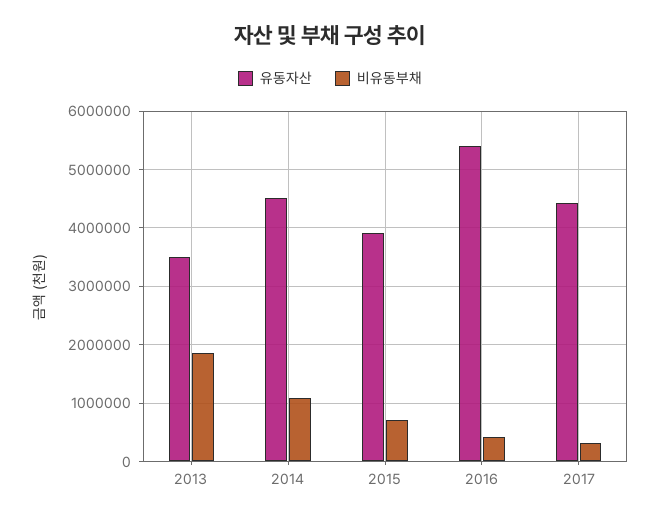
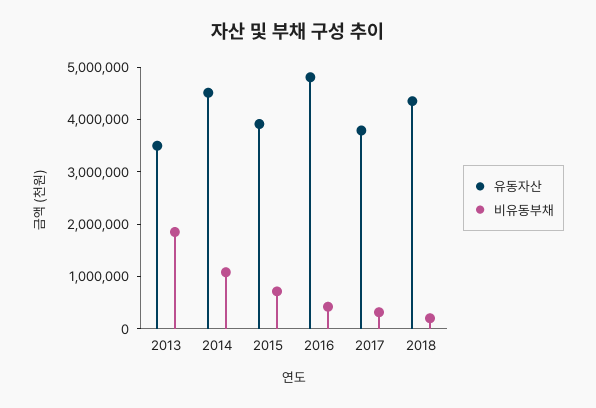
유동자산, 2016: 5400000 -> 4800000
유동자산, 2017: 4400000 -> 3800000
유동자산, 2018: none -> 4400000
비유동부채, 2018: none -> 200000

